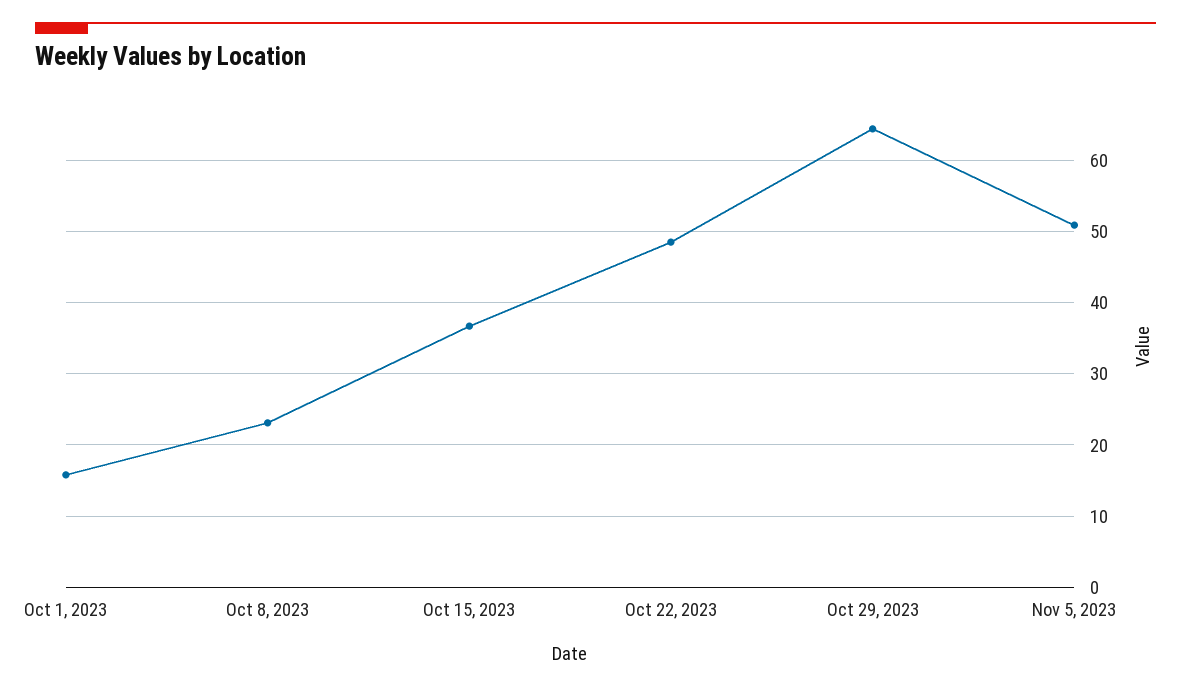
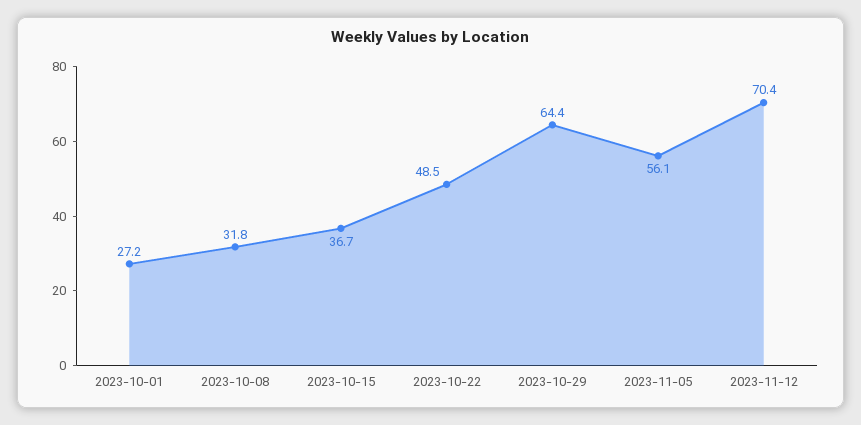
Oct 1, 2023: 16 -> 27.2
Oct 8, 2023: 23 -> 31.8
Nov 5, 2023: 51 -> 56.1
2023-11-12: none -> 70.4

